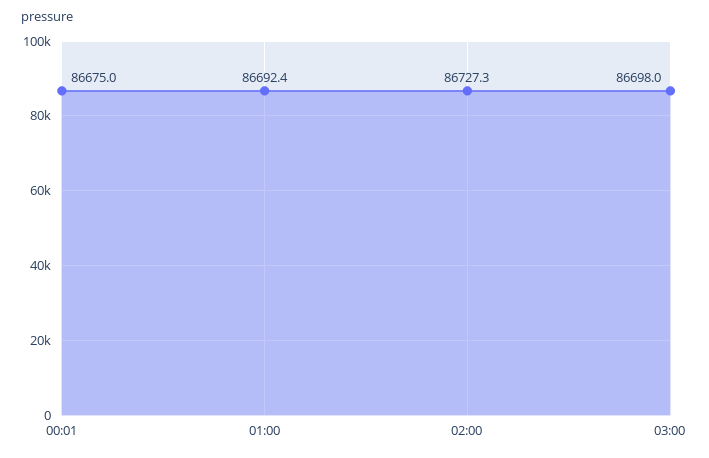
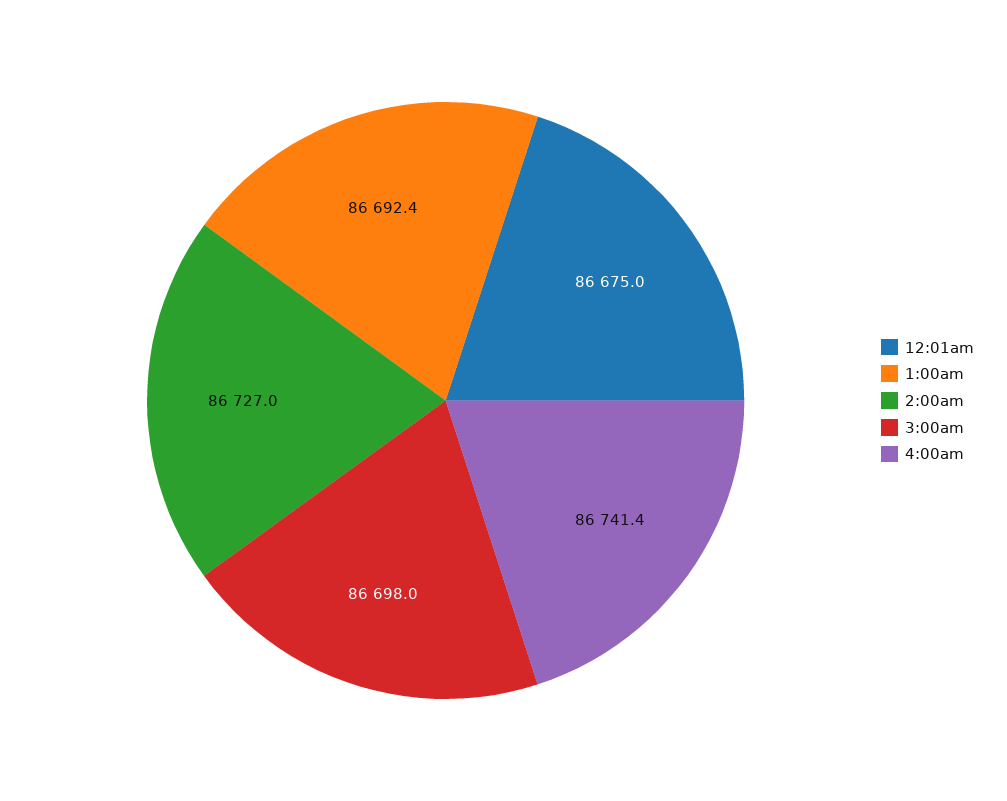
02:00: 86727.3 -> 86727
4:00am: none -> 86741.4

